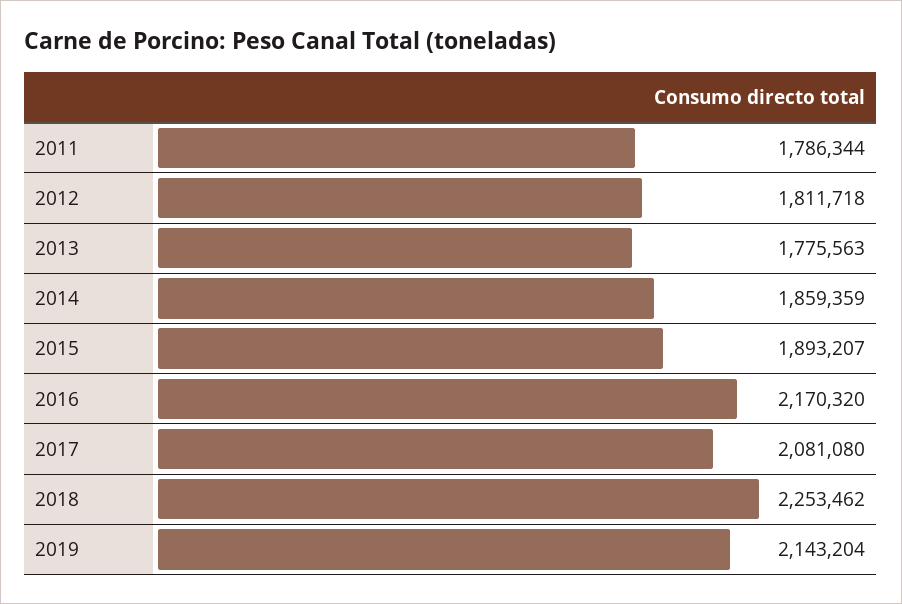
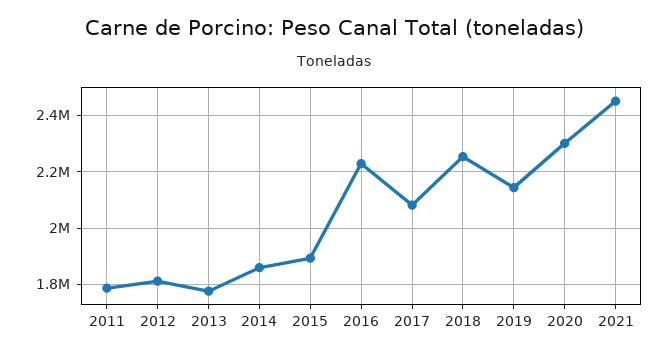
2016: 2170320 -> 2225000
2020: none -> 2300000
2021: none -> 2450000

